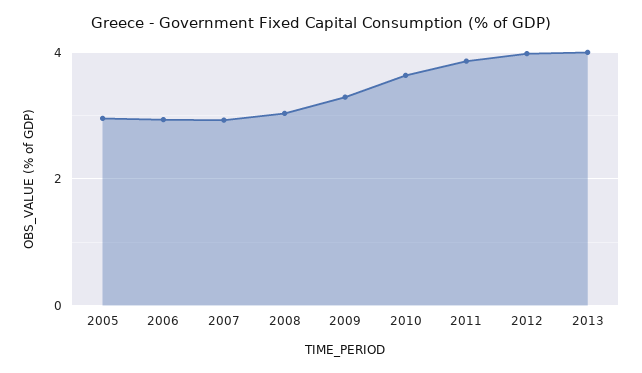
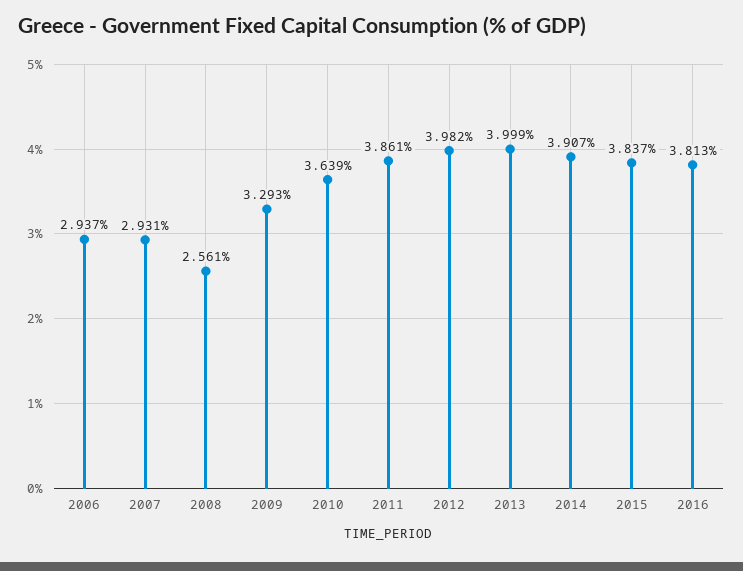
2005: 3 -> none
2008: 3 -> 2.561
2014: none -> 3.907
2015: none -> 3.837
2016: none -> 3.813

